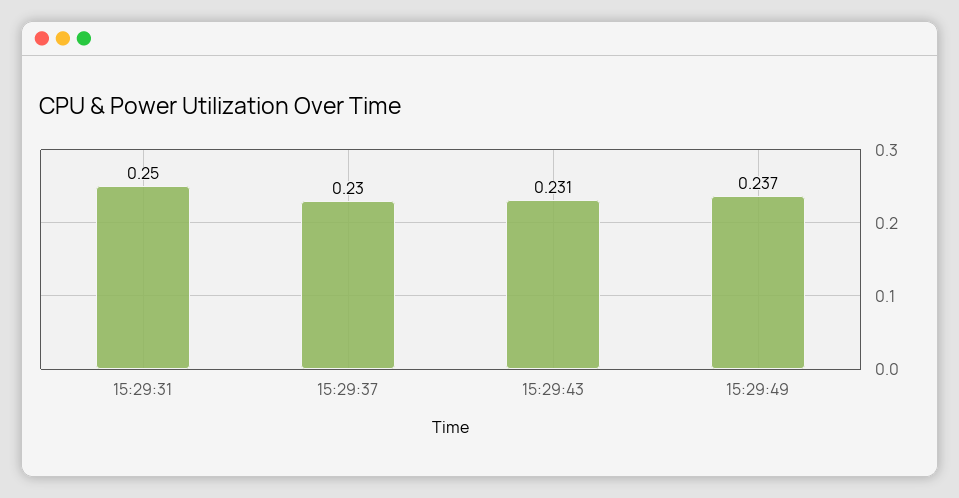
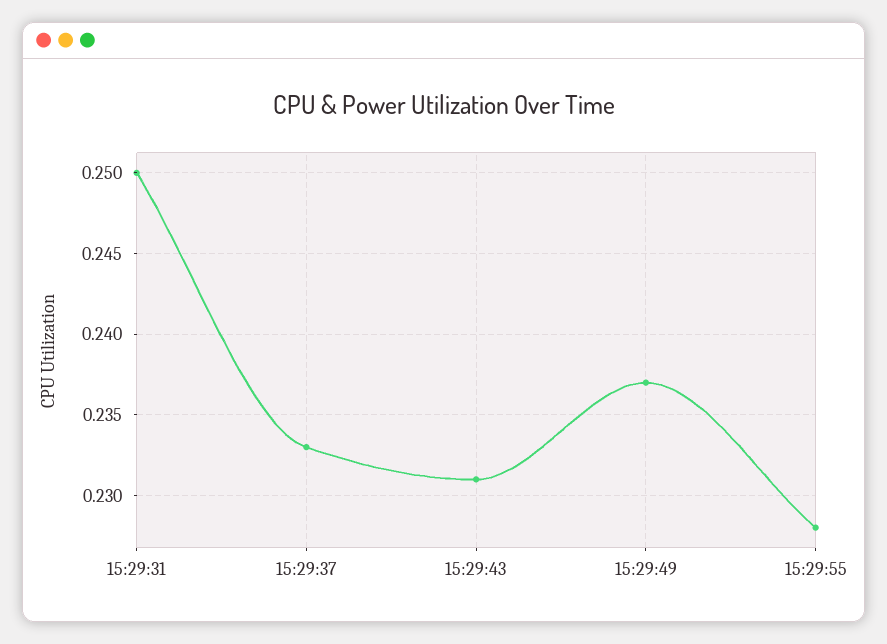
15:29:37: 0.23 -> 0.233
15:29:55: none -> 0.228

